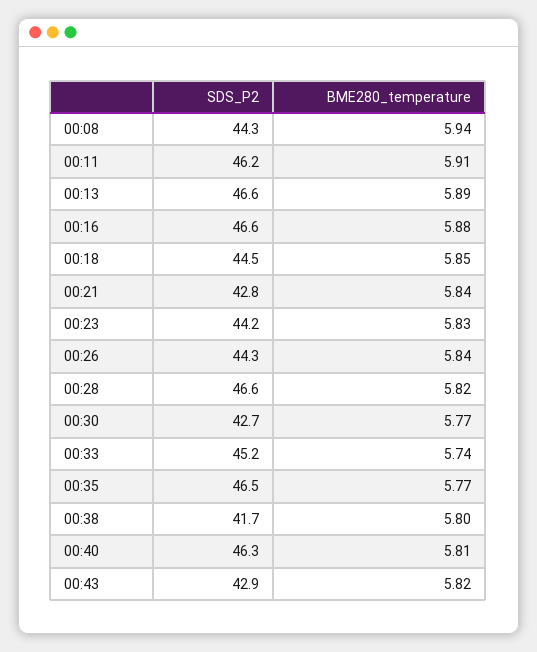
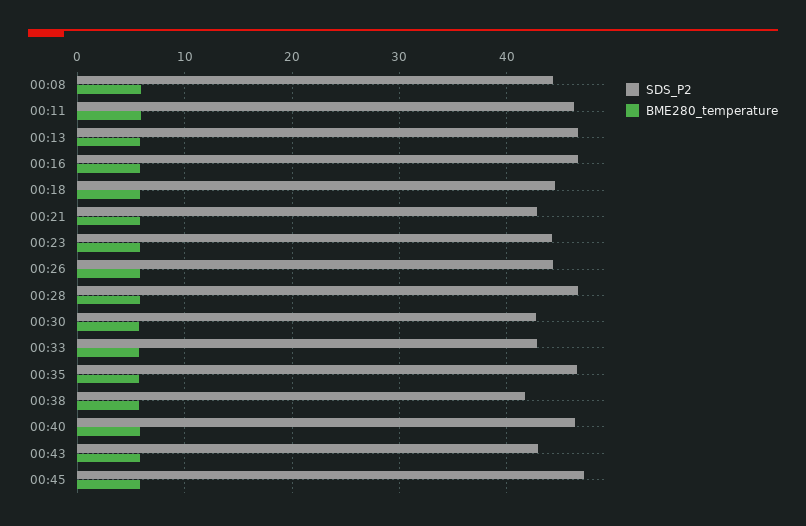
SDS_P2, 00:33: 45.2 -> 43
SDS_P2, 00:45: none -> 47
BME280_temperature, 00:45: none -> 6

